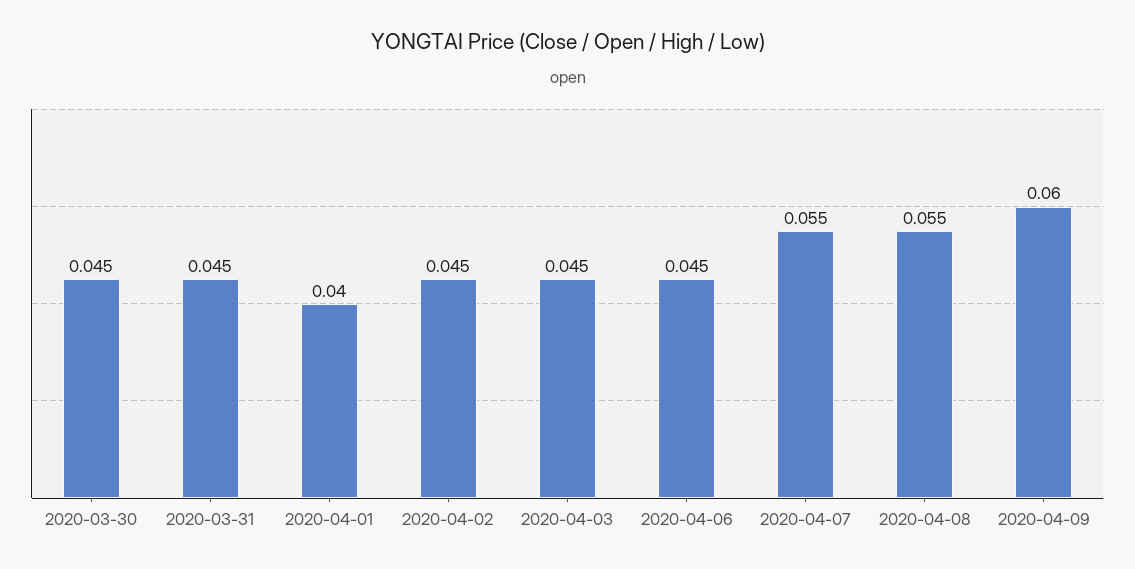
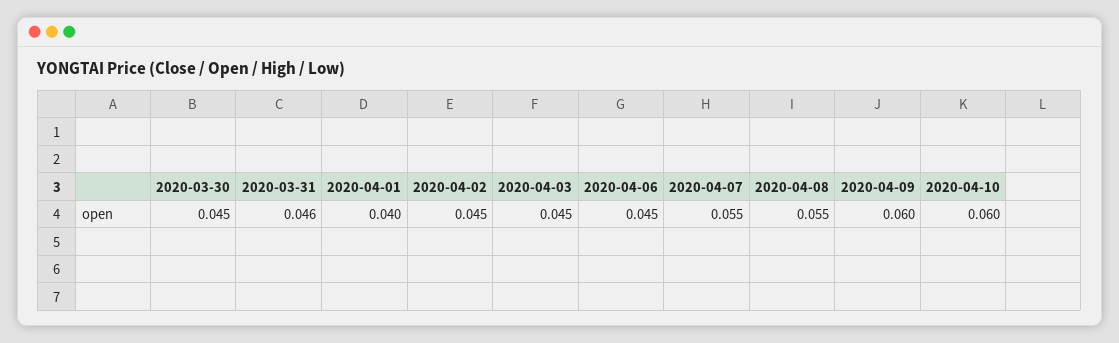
2020-03-31: 0.045 -> 0.046
2020-04-10: none -> 0.06

